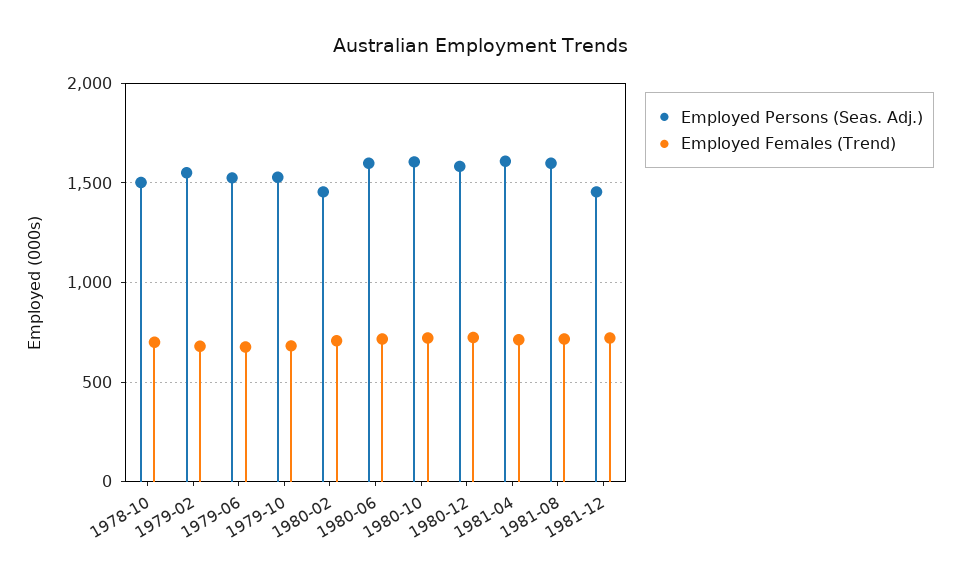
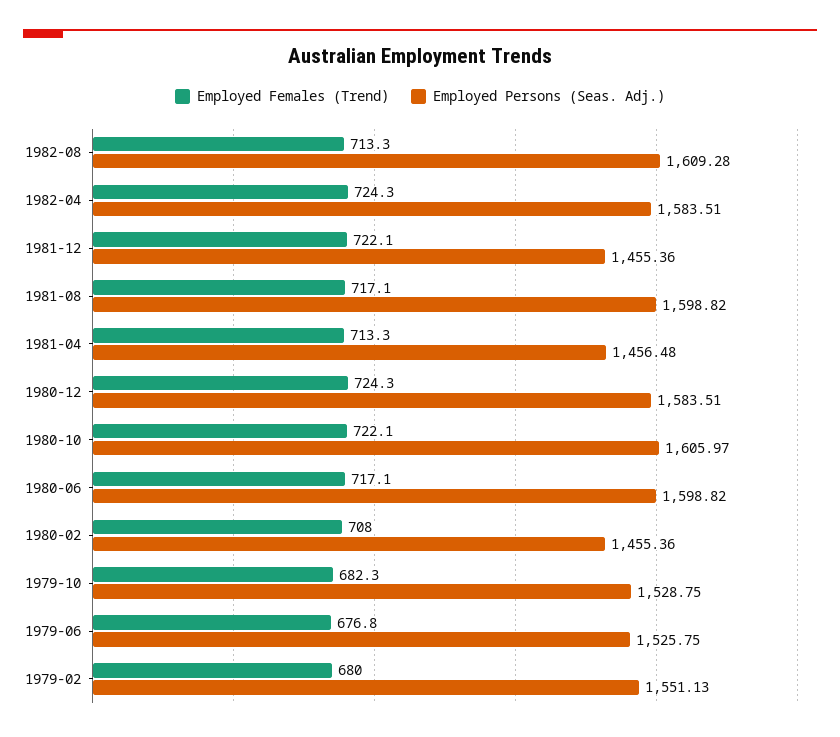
Employed Persons (Seas. Adj.), 1978-10: 1500 -> none
Employed Females (Trend), 1978-10: 700 -> none
Employed Persons (Seas. Adj.), 1981-04: 1600 -> 1456.48
Employed Females (Trend), 1982-08: none -> 713.3
Employed Persons (Seas. Adj.), 1982-08: none -> 1609.28
Employed Females (Trend), 1982-04: none -> 724.3
Employed Persons (Seas. Adj.), 1982-04: none -> 1583.51

